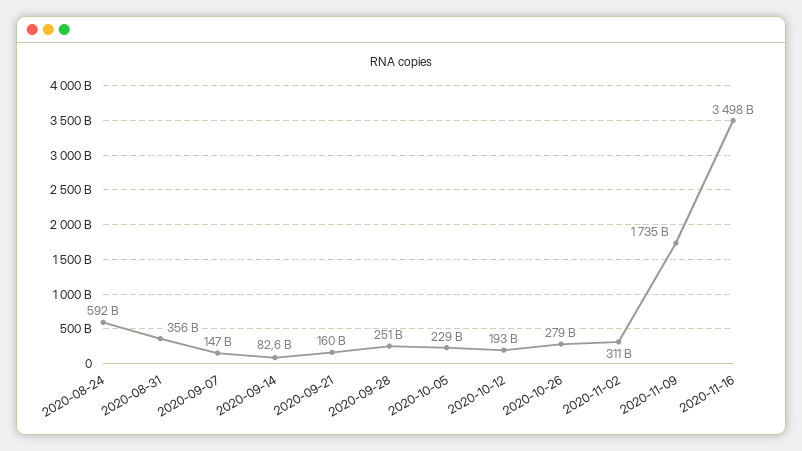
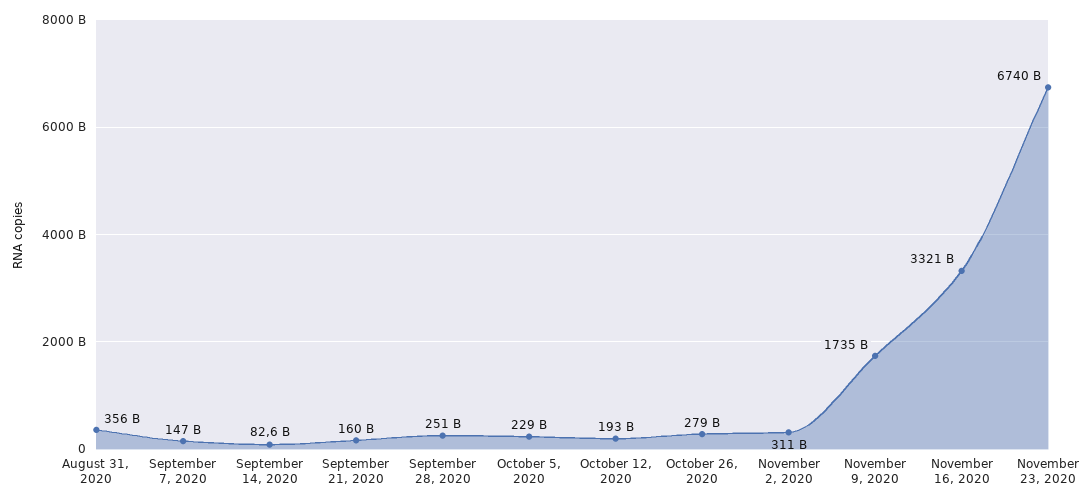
2020-08-24: 592000000000 -> none
2020-11-16: 3498000000000 -> 3321000000000
November 23, 2020: none -> 6740000000000

